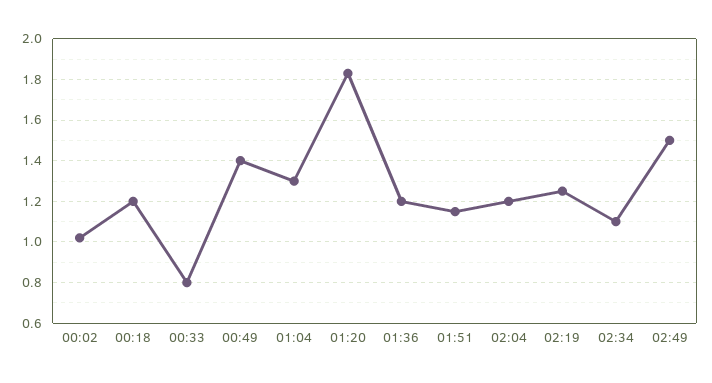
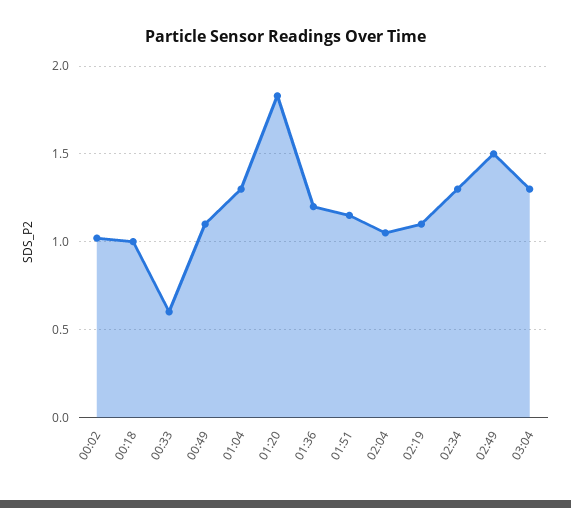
00:18: 1.2 -> 1
00:33: 0.8 -> 0.6
00:49: 1.4 -> 1.1
02:04: 1.2 -> 1.05
02:19: 1.25 -> 1.1
02:34: 1.1 -> 1.3
03:04: none -> 1.3

